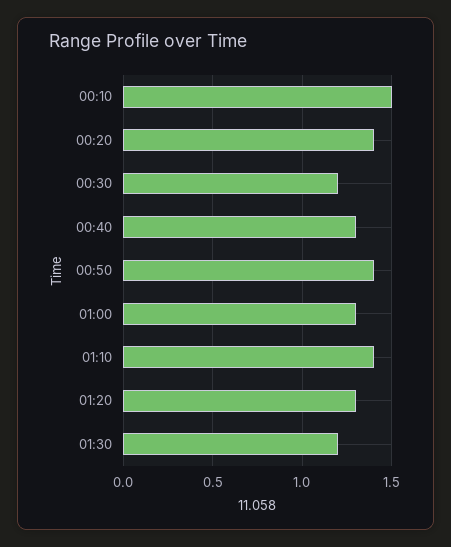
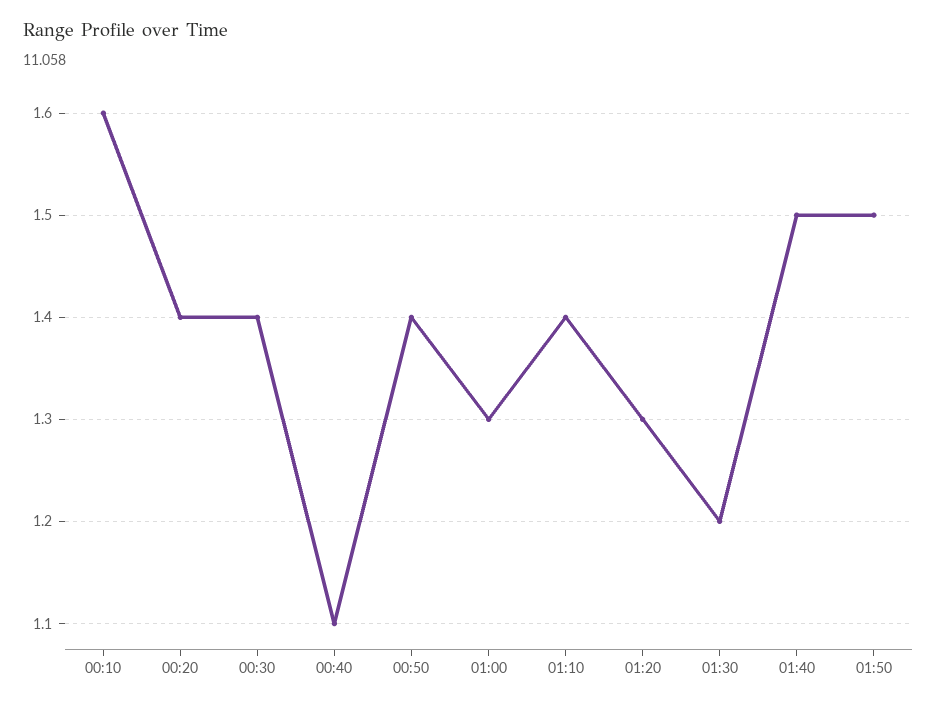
00:10: 1.5 -> 1.6
00:30: 1.2 -> 1.4
00:40: 1.3 -> 1.1
01:40: none -> 1.5
01:50: none -> 1.5

